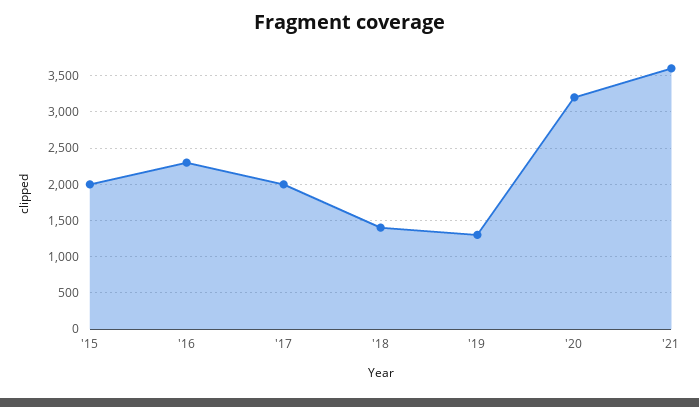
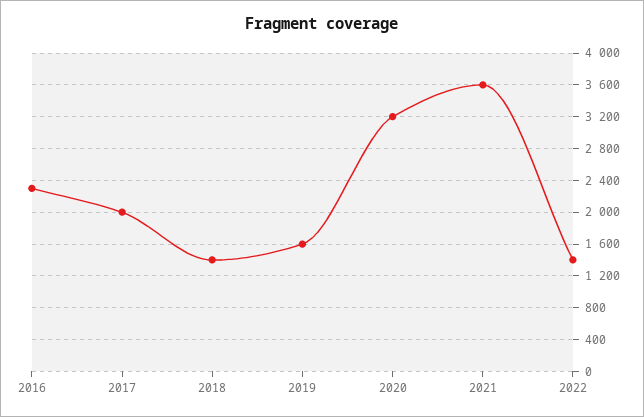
'15: 2000 -> none
'19: 1300 -> 1600
2022: none -> 1400

